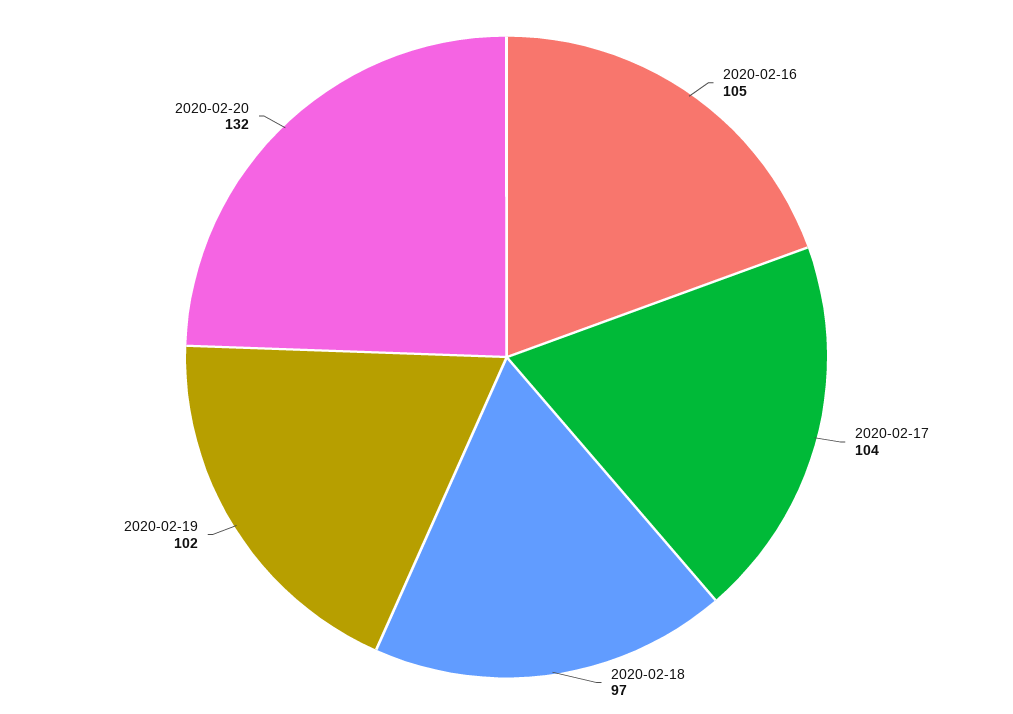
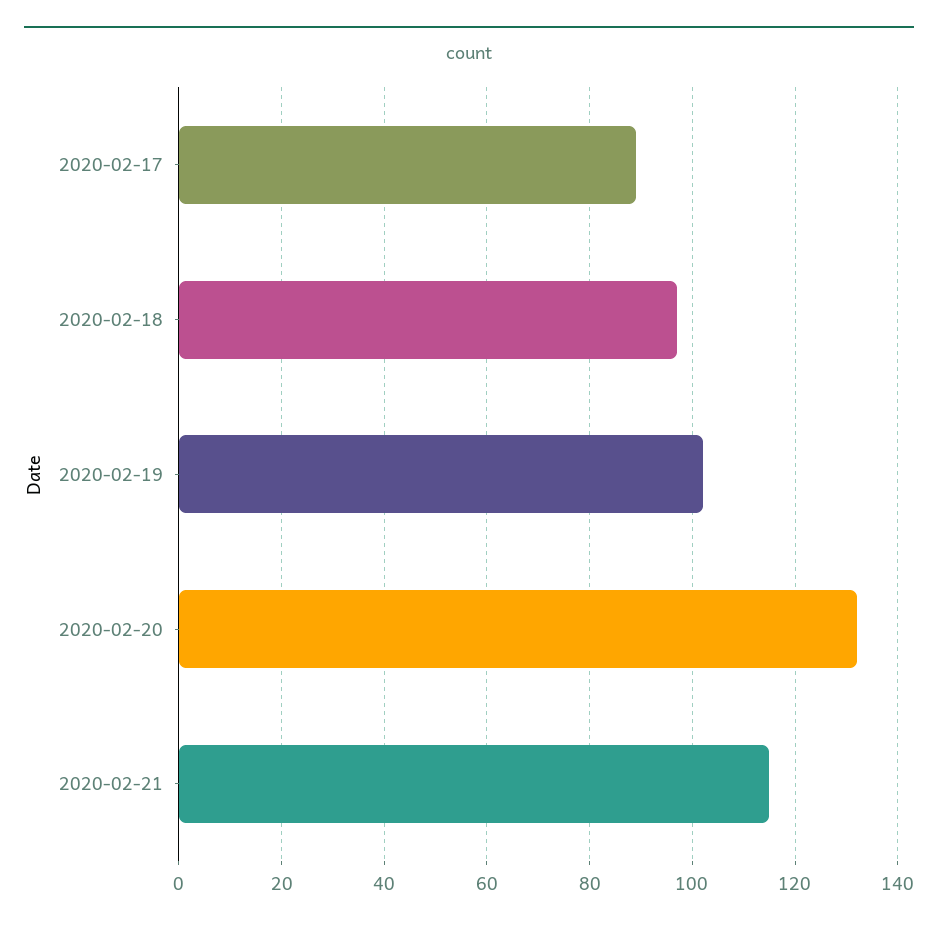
2020-02-16: 105 -> none
2020-02-17: 104 -> 90
2020-02-21: none -> 115

